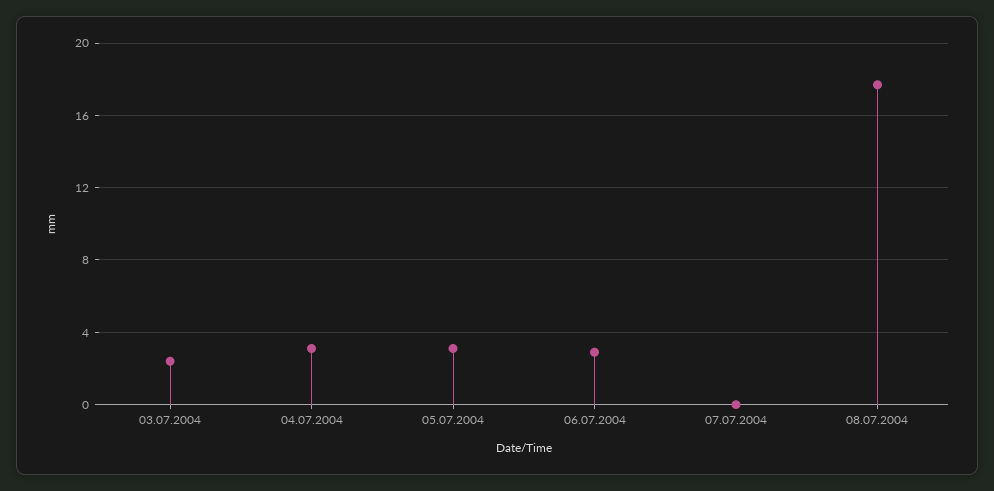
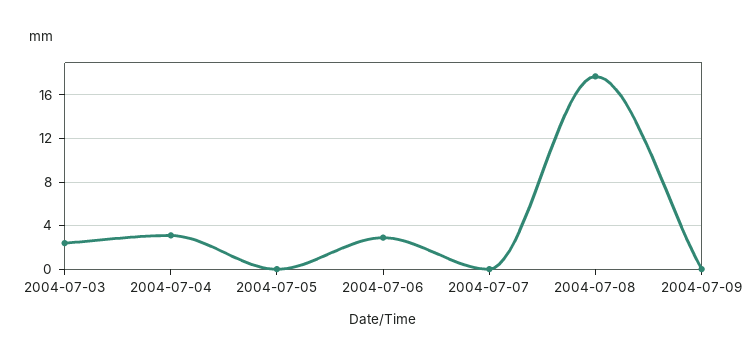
05.07.2004: 3 -> 0
2004-07-09: none -> 0

